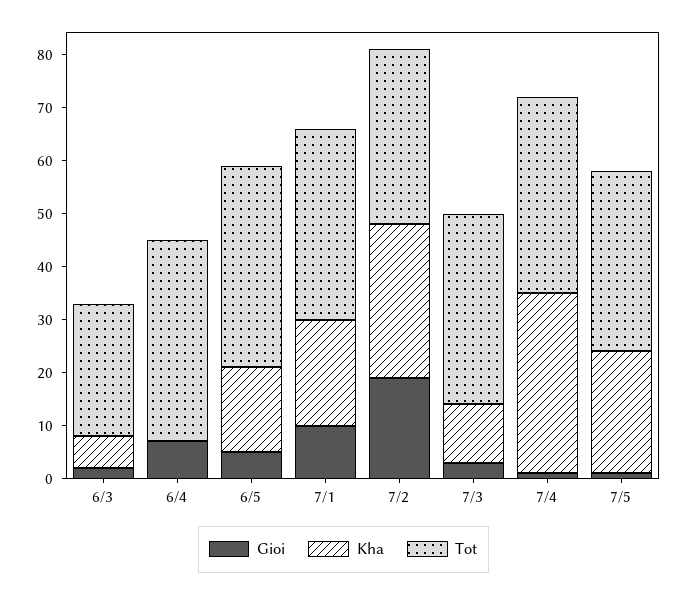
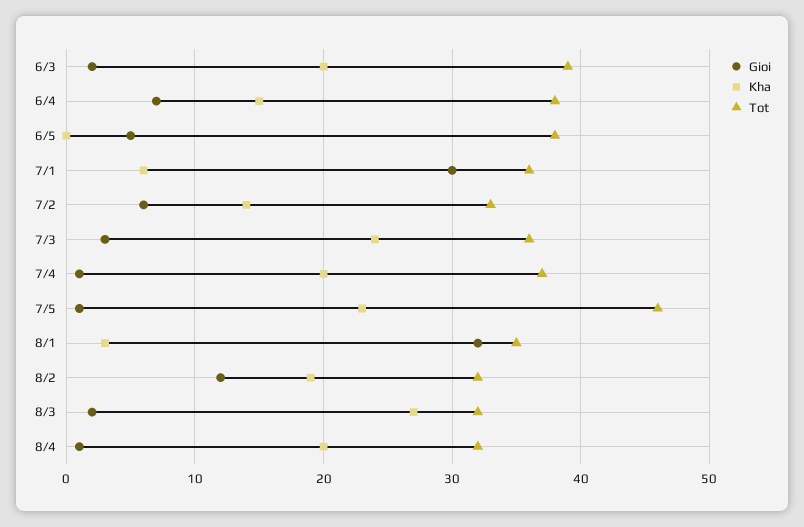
Kha, 6/3: 5 -> 20
Tot, 6/3: 25 -> 39
Kha, 6/4: 0 -> 15
Kha, 6/5: 15 -> 0
Gioi, 7/1: 10 -> 30
Kha, 7/1: 20 -> 6
Gioi, 7/2: 20 -> 6
Kha, 7/2: 30 -> 14
Kha, 7/3: 10 -> 24
Kha, 7/4: 35 -> 20
Tot, 7/5: 35 -> 46
Gioi, 8/1: none -> 32
Kha, 8/1: none -> 3
Tot, 8/1: none -> 35
Gioi, 8/2: none -> 12
Kha, 8/2: none -> 19
Tot, 8/2: none -> 32
Gioi, 8/3: none -> 2
Kha, 8/3: none -> 27
Tot, 8/3: none -> 32
Gioi, 8/4: none -> 1
Kha, 8/4: none -> 20
Tot, 8/4: none -> 32

